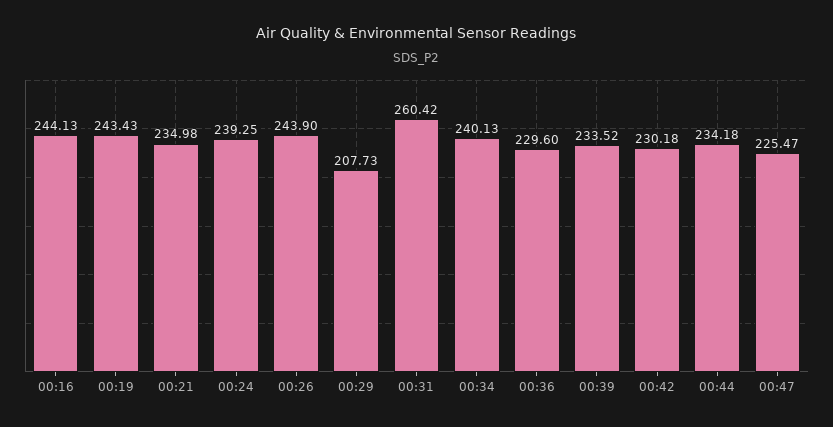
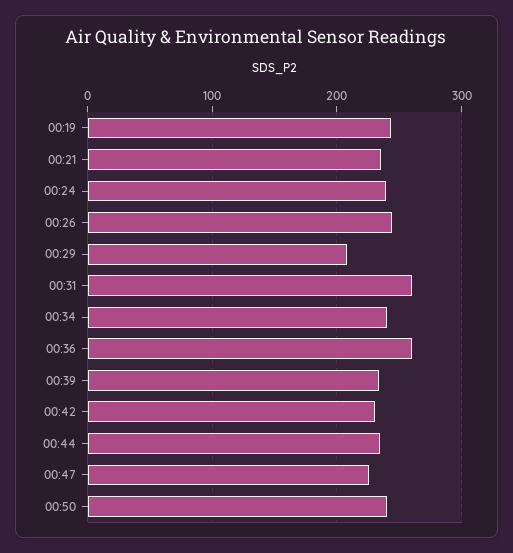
00:16: 244.13 -> none
00:36: 229.6 -> 260
00:50: none -> 240

